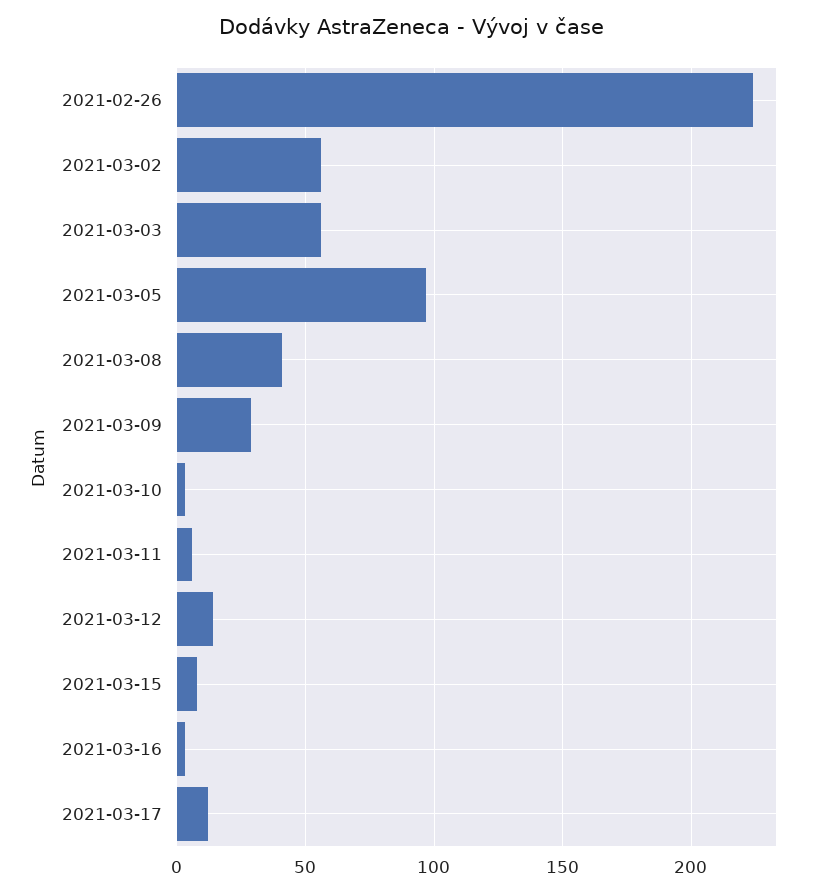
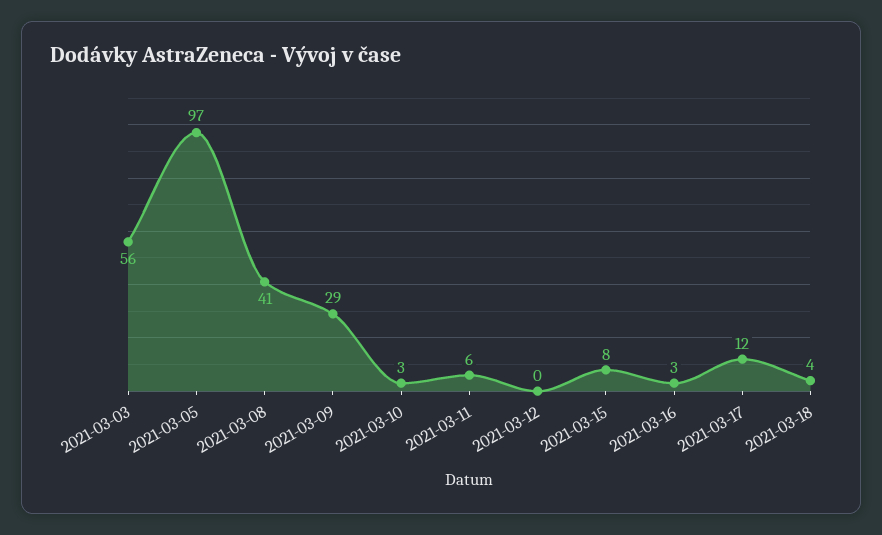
2021-02-26: 225 -> none
2021-03-02: 55 -> none
2021-03-12: 15 -> 0
2021-03-18: none -> 4

